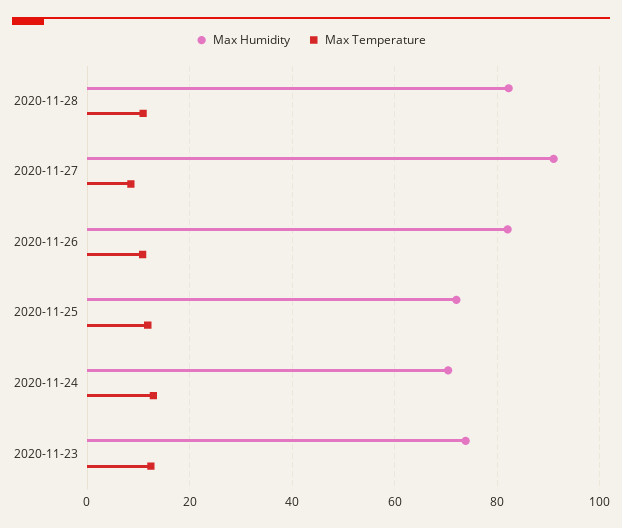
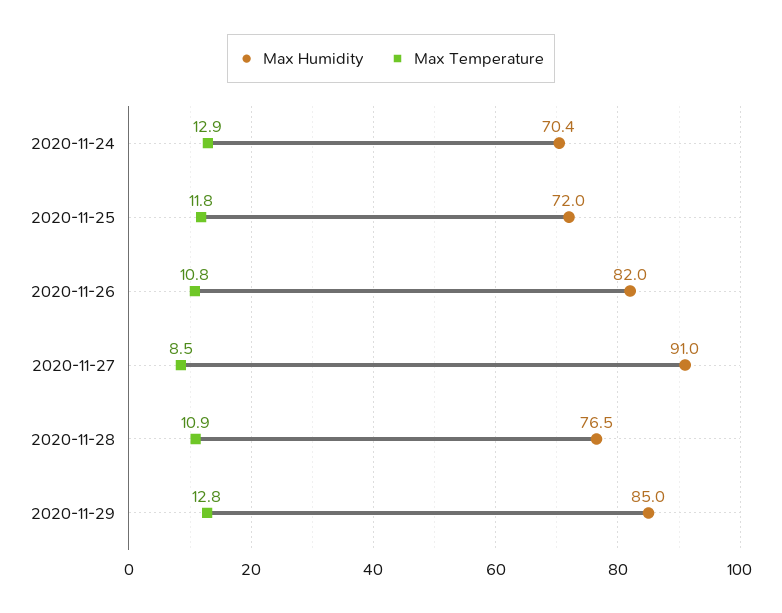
Max Humidity, 2020-11-28: 82 -> 76.5
Max Humidity, 2020-11-23: 74 -> none
Max Temperature, 2020-11-23: 12 -> none
Max Humidity, 2020-11-29: none -> 85
Max Temperature, 2020-11-29: none -> 12.8

